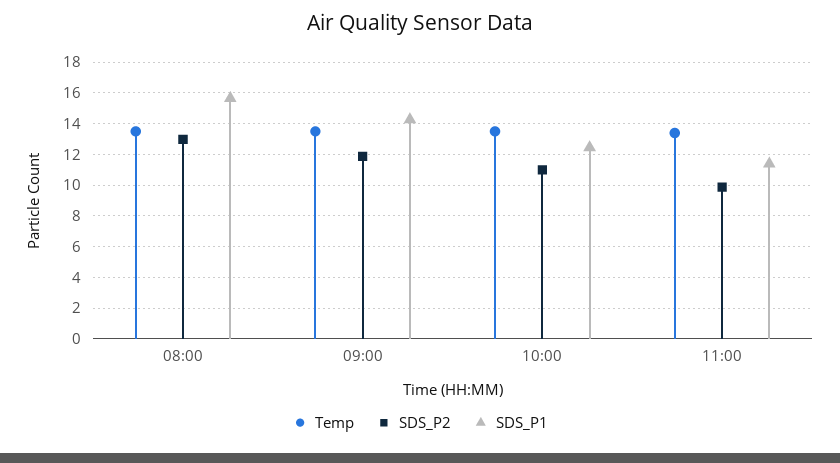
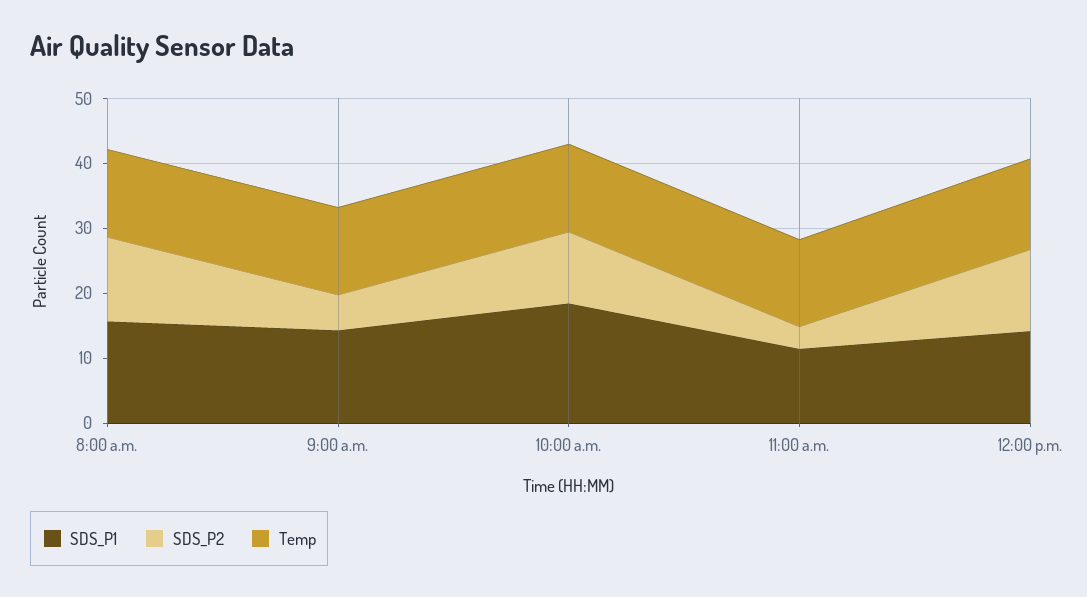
SDS_P2, 09:00: 12 -> 6
SDS_P1, 10:00: 12.5 -> 18
SDS_P2, 11:00: 10 -> 4
SDS_P1, 12:00 p.m.: none -> 14
SDS_P2, 12:00 p.m.: none -> 12
Temp, 12:00 p.m.: none -> 14

